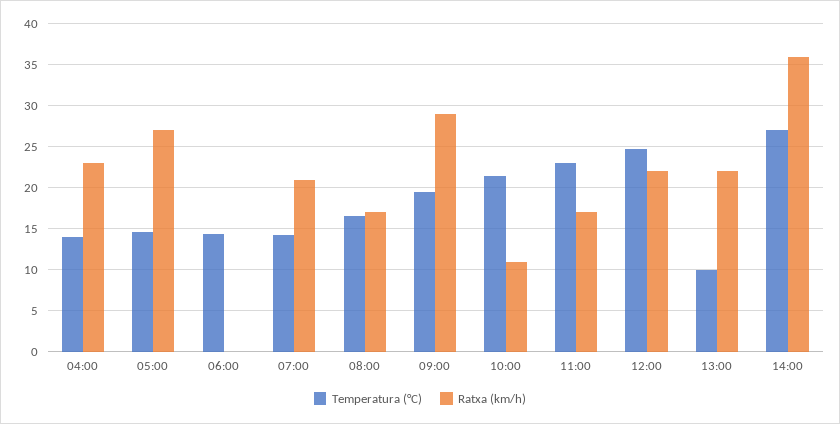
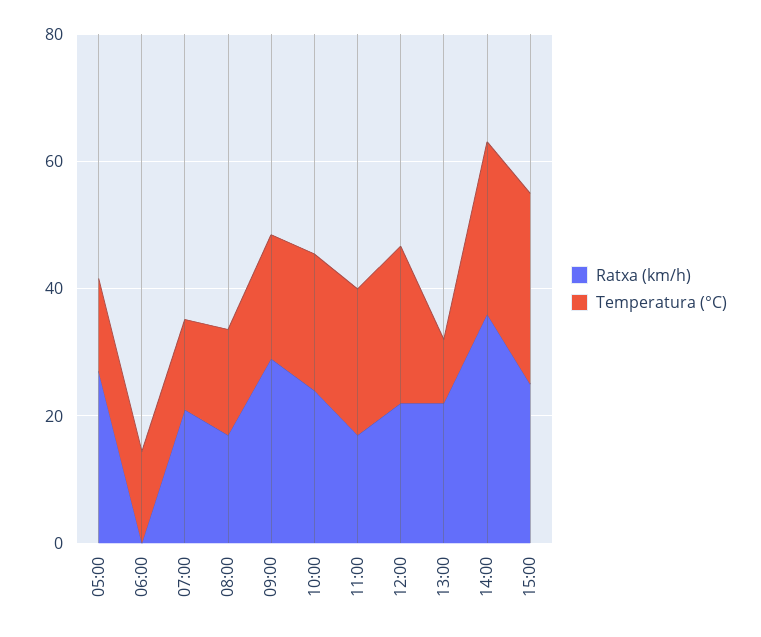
Temperatura (°C), 04:00: 14 -> none
Ratxa (km/h), 04:00: 23 -> none
Ratxa (km/h), 10:00: 11 -> 25
Ratxa (km/h), 15:00: none -> 25
Temperatura (°C), 15:00: none -> 30

